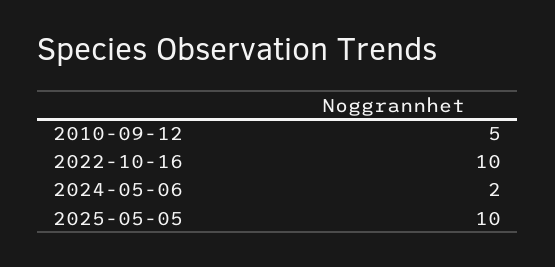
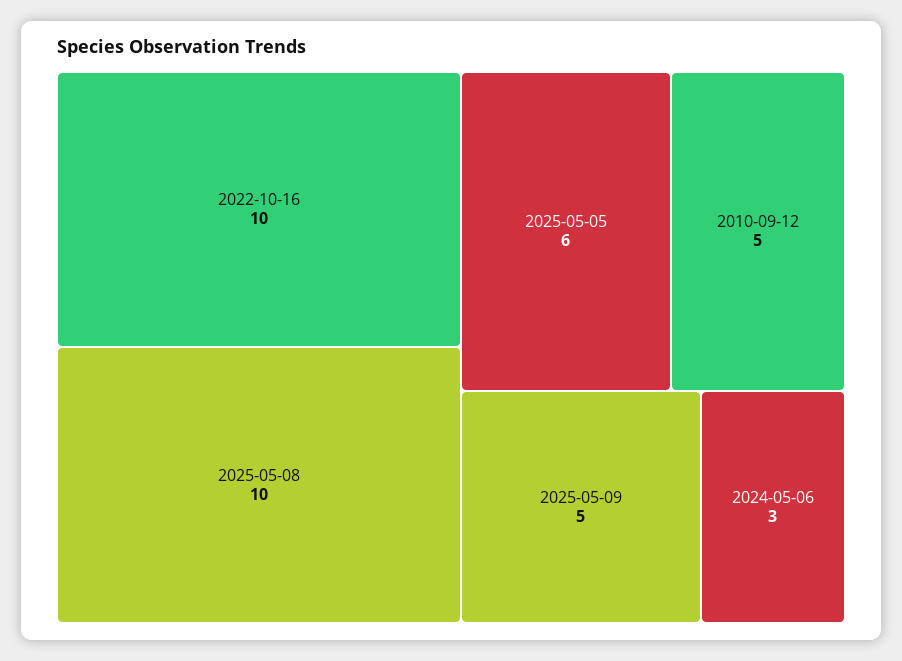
2024-05-06: 2 -> 3
2025-05-05: 10 -> 6
2025-05-08: none -> 10
2025-05-09: none -> 5

